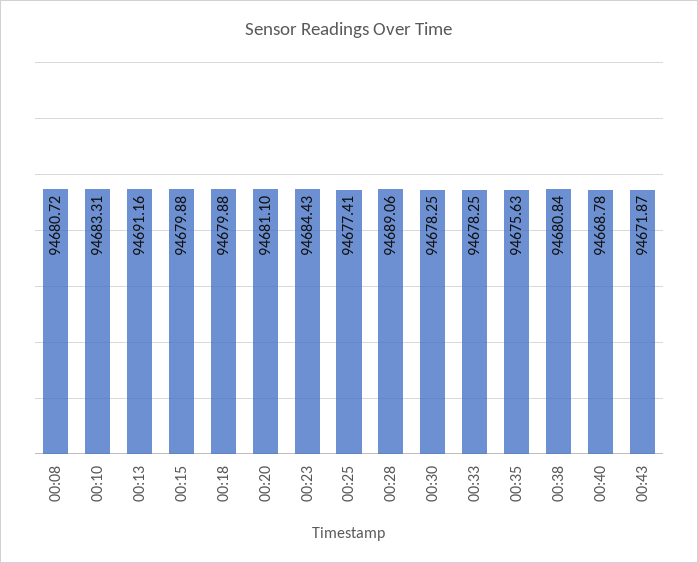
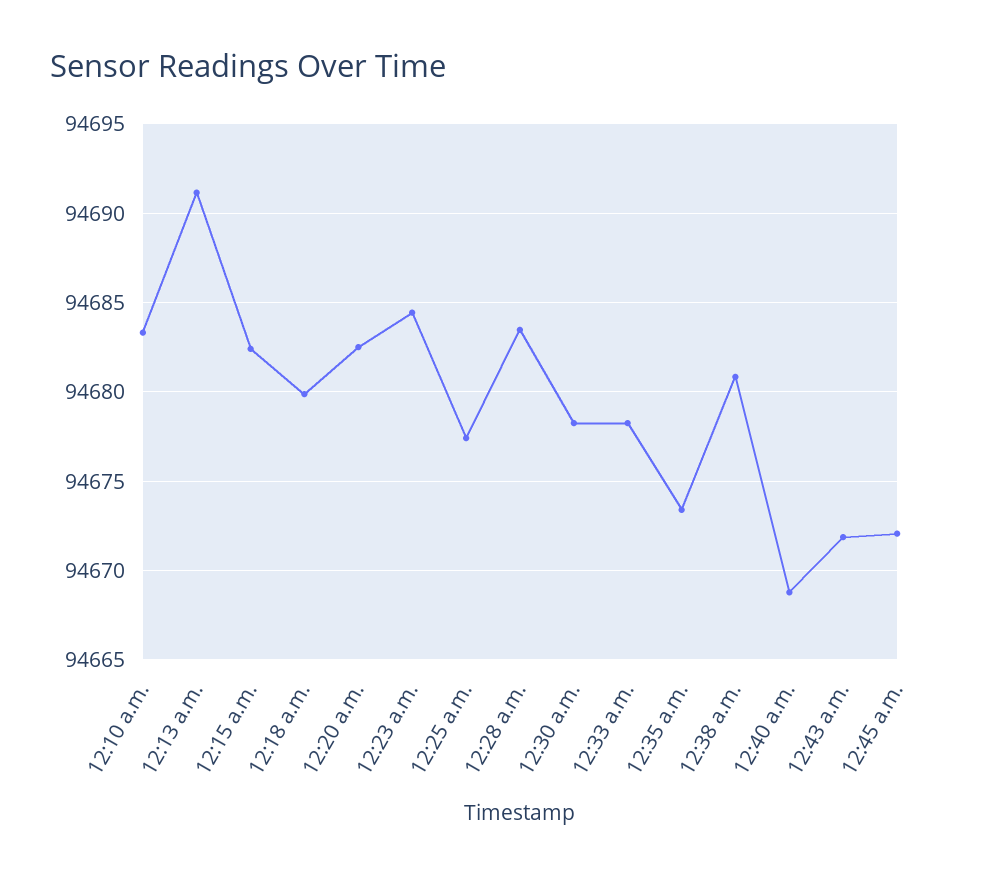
00:08: 94680.72 -> none
00:15: 94679.88 -> 94682.5
00:20: 94681.1 -> 94682.5
00:28: 94689.06 -> 94683.5
00:35: 94675.63 -> 94673.5
12:45 a.m.: none -> 94672

